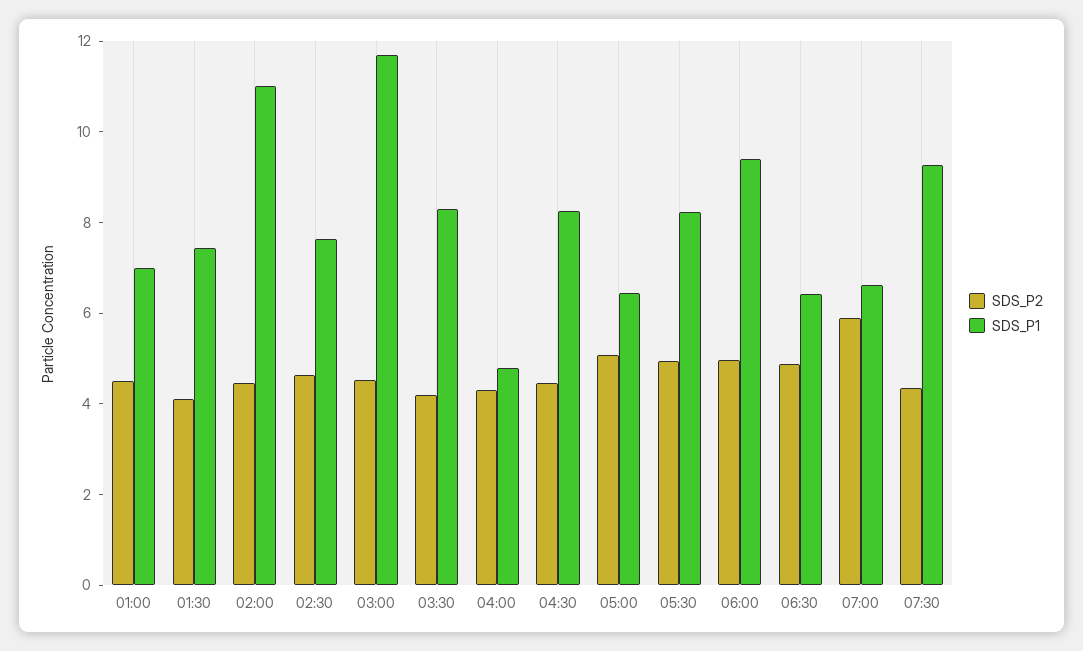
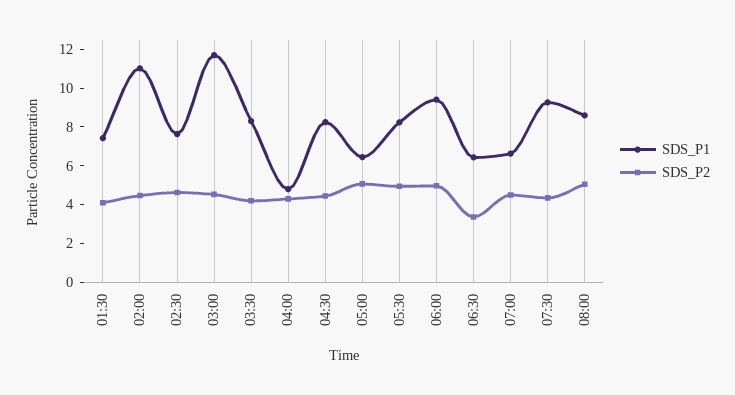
SDS_P2, 01:00: 4.5 -> none
SDS_P1, 01:00: 7 -> none
SDS_P2, 06:30: 5 -> 3.5
SDS_P2, 07:00: 6 -> 4.5
SDS_P1, 08:00: none -> 8.5
SDS_P2, 08:00: none -> 5

